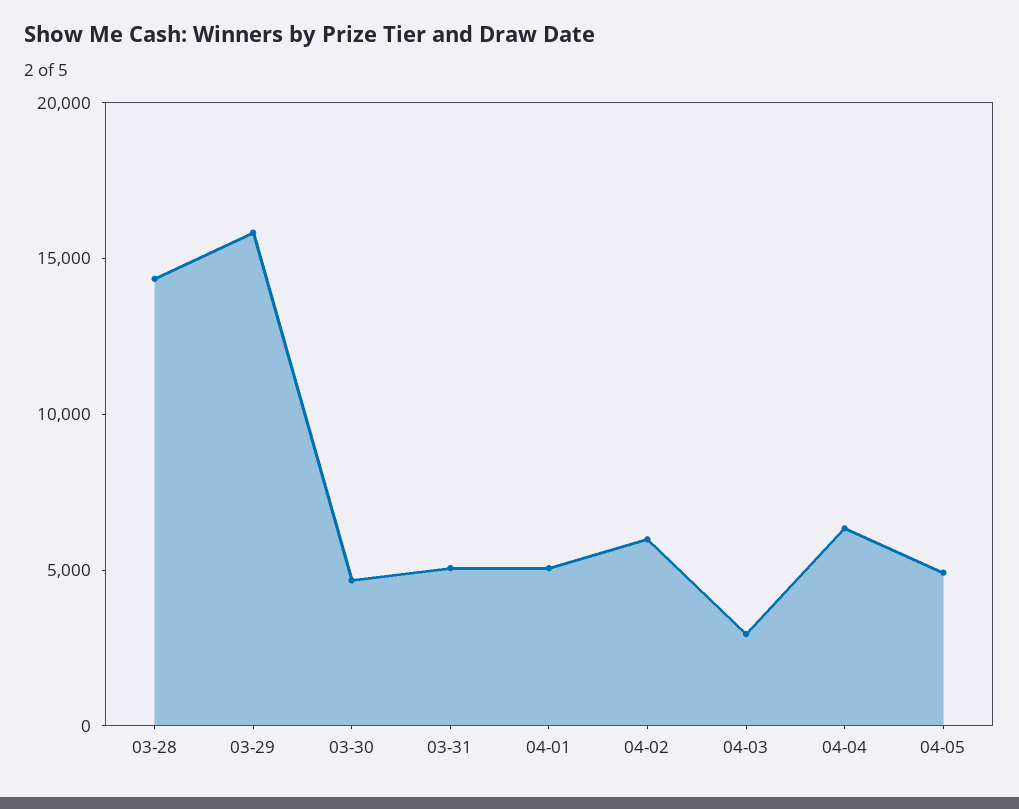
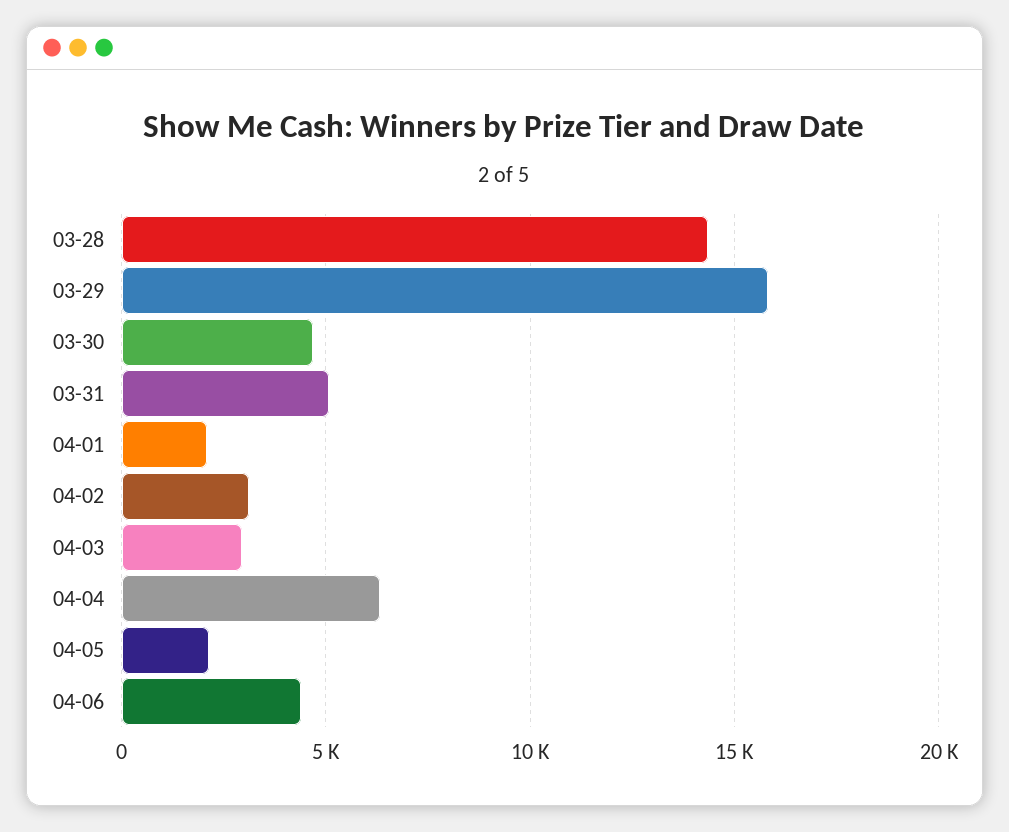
04-01: 5000 -> 2000
04-02: 6000 -> 3000
04-05: 5000 -> 2000
04-06: none -> 4500

